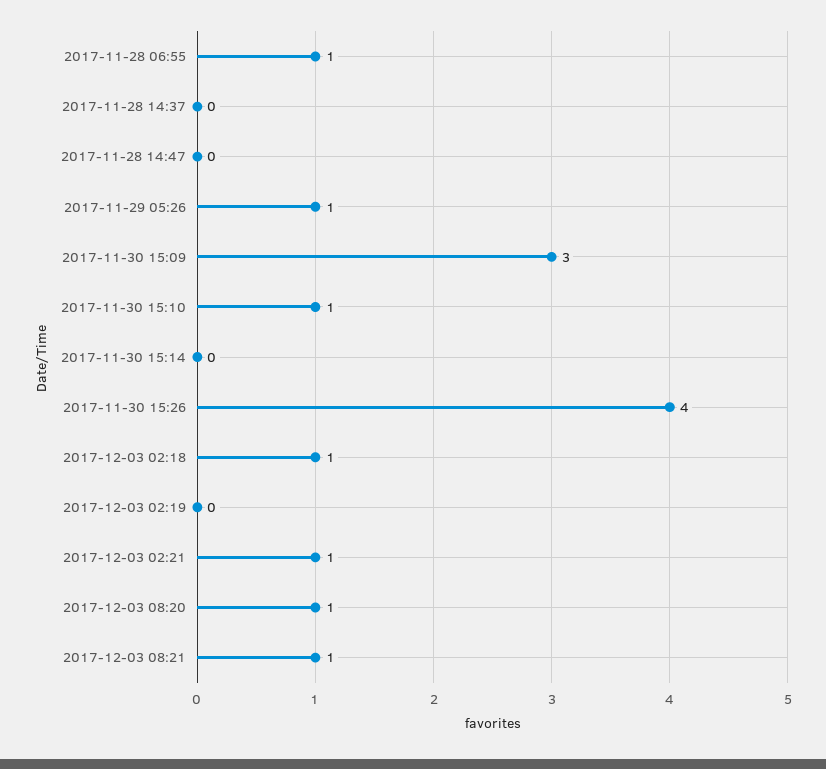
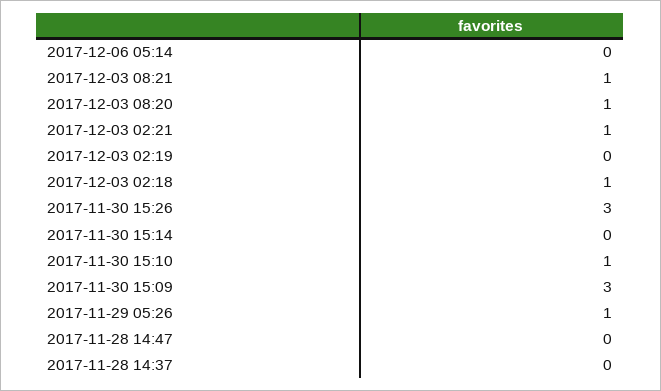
2017-11-28 06:55: 1 -> none
2017-11-30 15:26: 4 -> 3
2017-12-06 05:14: none -> 0

